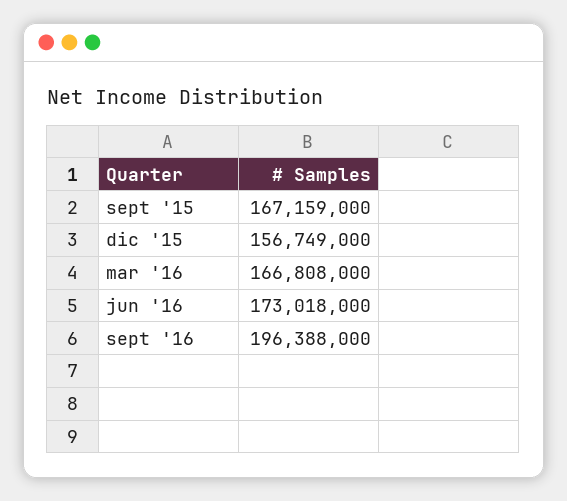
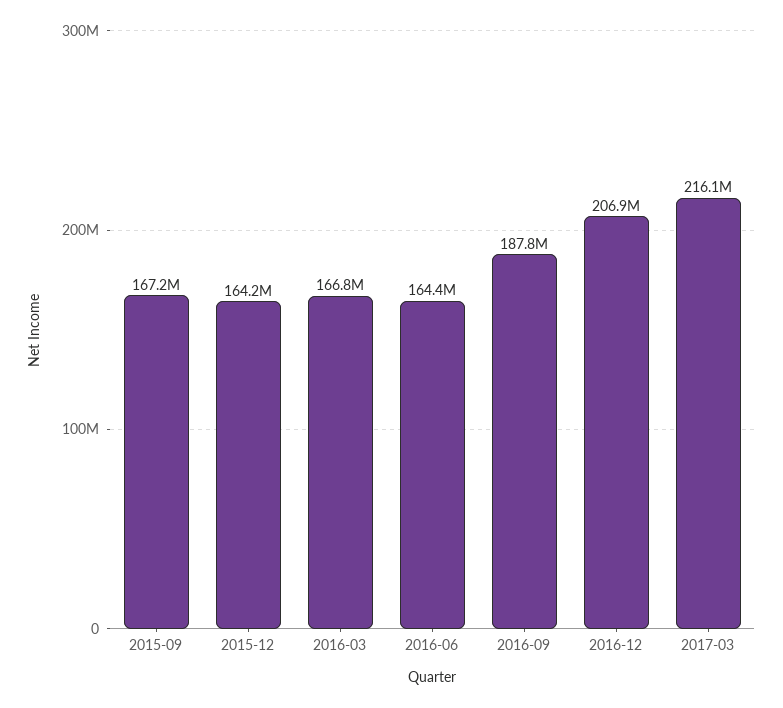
dic '15: 156749000 -> 164200000
jun '16: 173018000 -> 164400000
sept '16: 196388000 -> 187800000
2016-12: none -> 206900000
2017-03: none -> 216100000

